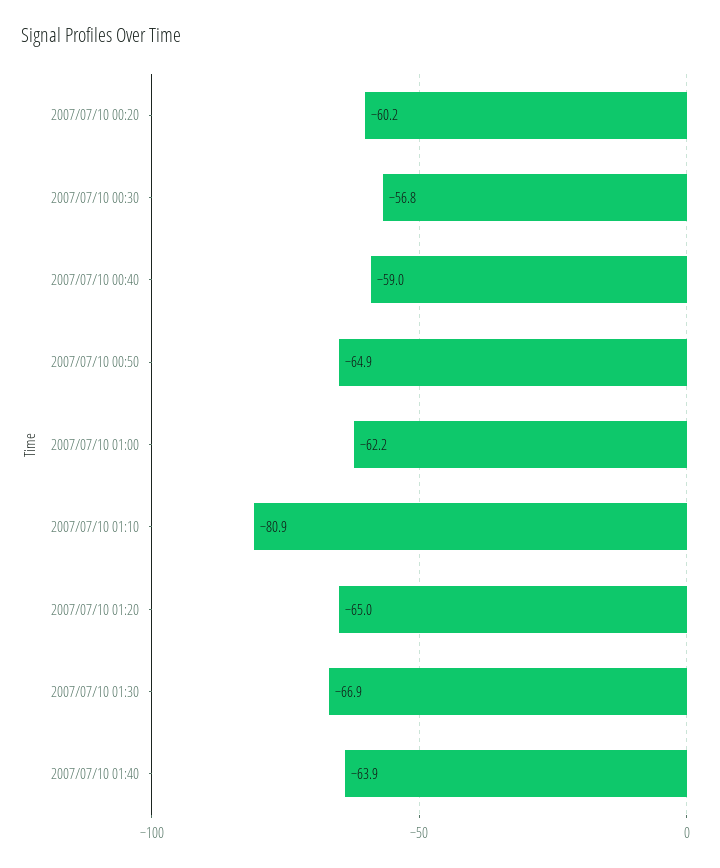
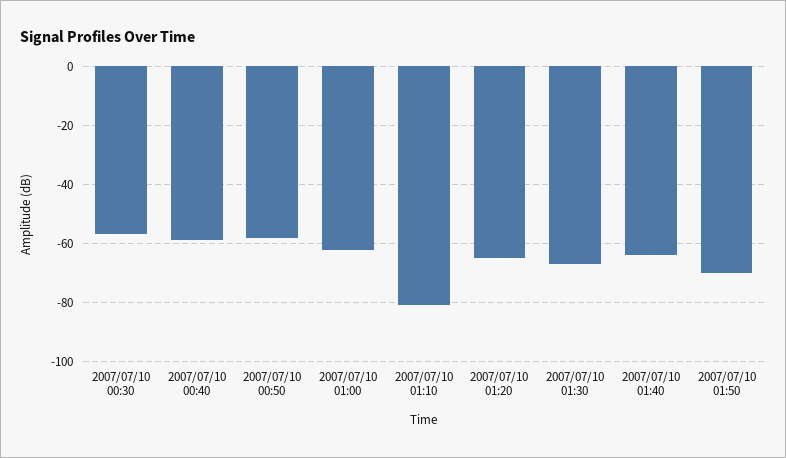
2007/07/10 00:20: -60.2 -> none
2007/07/10 00:50: -64.9 -> -57.5
2007/07/10 01:50: none -> -70

